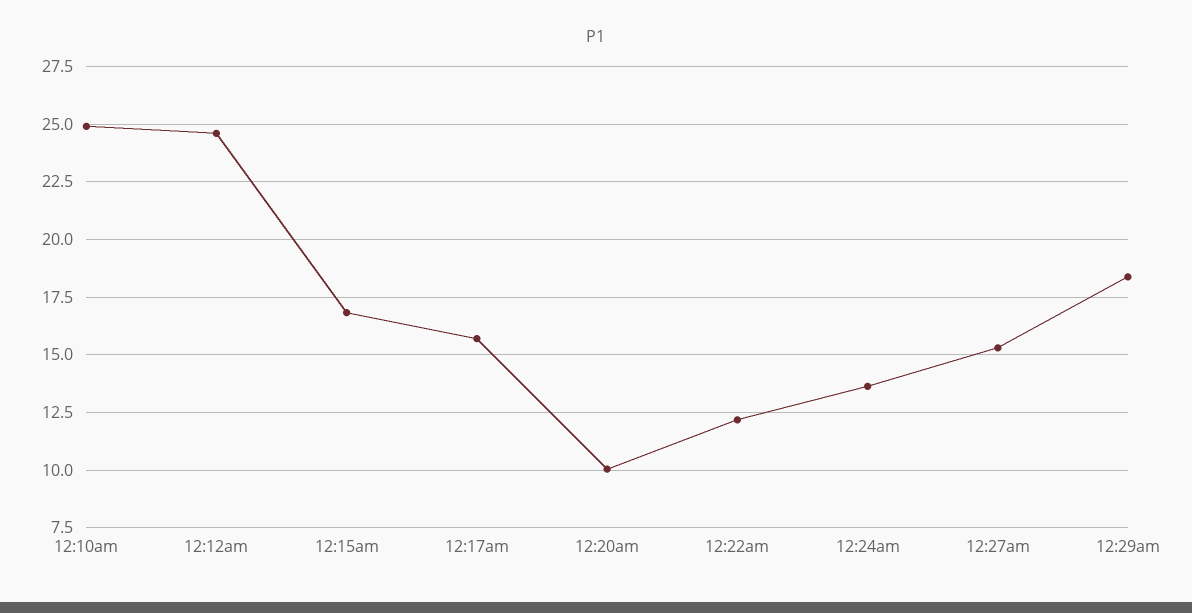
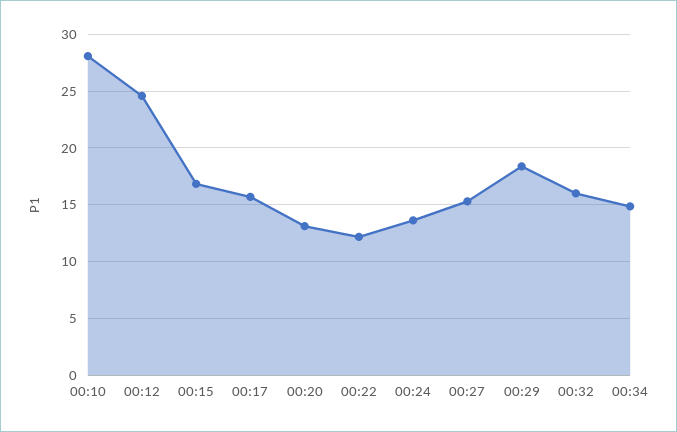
12:10am: 25 -> 28
12:20am: 10 -> 13
00:32: none -> 16
00:34: none -> 15

